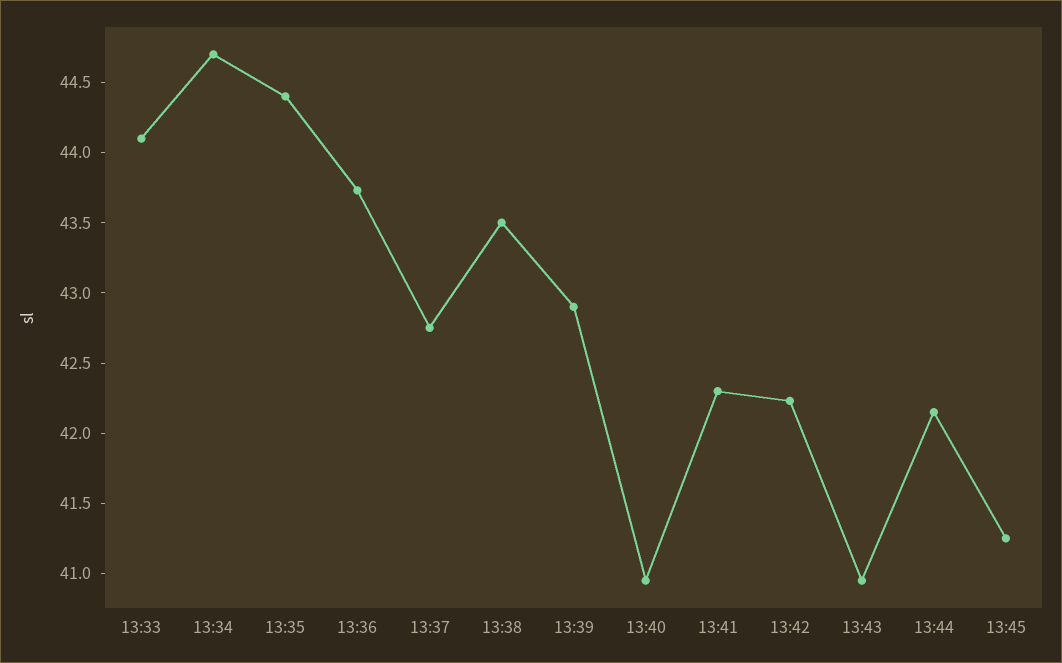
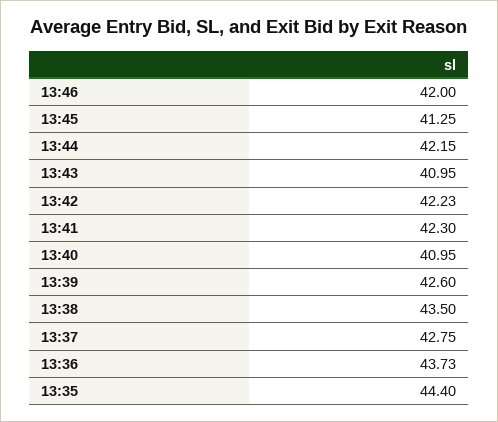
13:33: 44.1 -> none
13:34: 44.7 -> none
13:39: 42.9 -> 42.6
13:46: none -> 42

